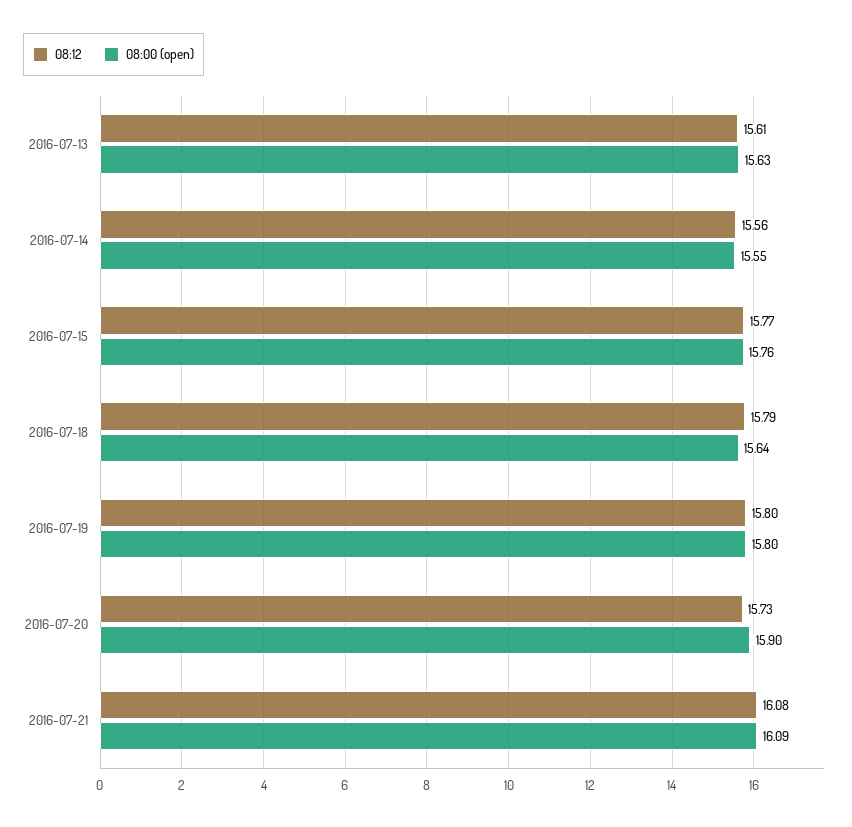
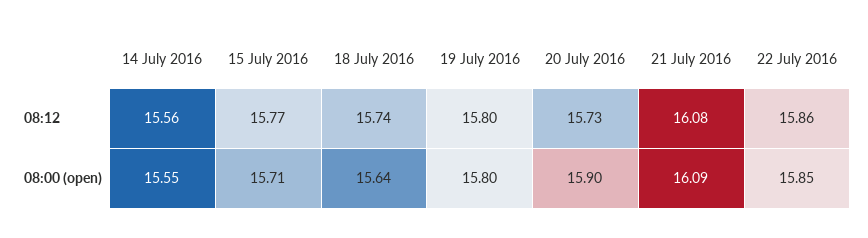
08:12, 2016-07-13: 15.61 -> none
08:00 (open), 2016-07-13: 15.63 -> none
08:00 (open), 2016-07-15: 15.76 -> 15.71
08:12, 2016-07-18: 15.79 -> 15.74
08:12, 22 July 2016: none -> 15.86
08:00 (open), 22 July 2016: none -> 15.85

